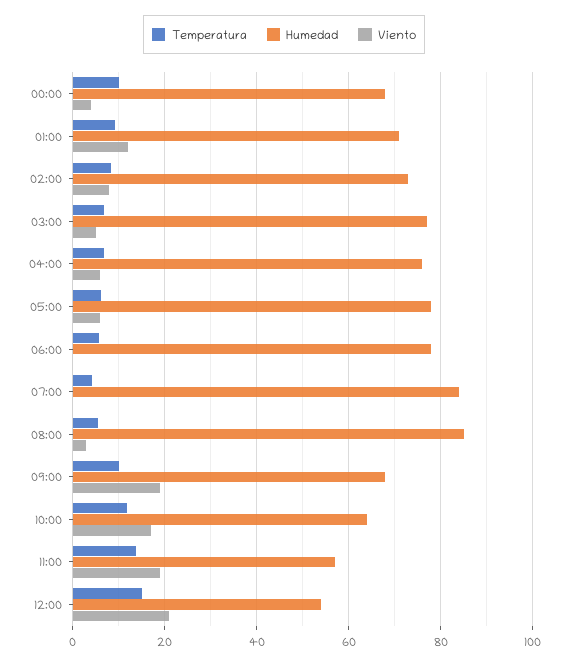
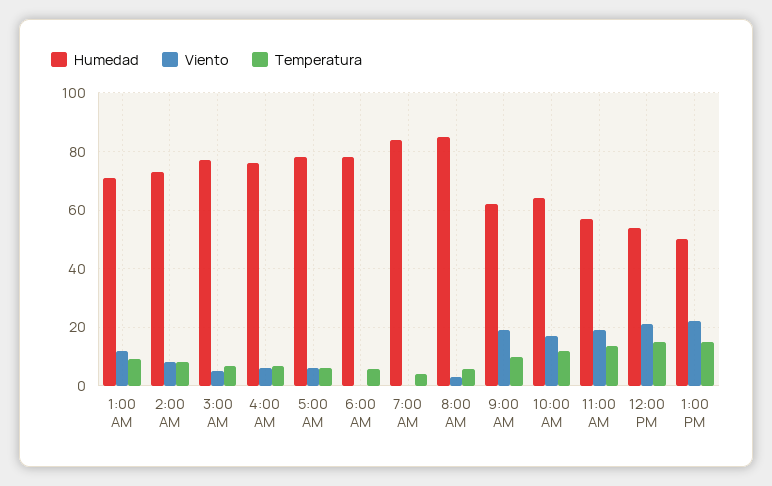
Temperatura, 00:00: 10 -> none
Humedad, 00:00: 68 -> none
Viento, 00:00: 4 -> none
Humedad, 09:00: 68 -> 62.5
Humedad, 1:00 PM: none -> 50
Viento, 1:00 PM: none -> 22.5
Temperatura, 1:00 PM: none -> 15

